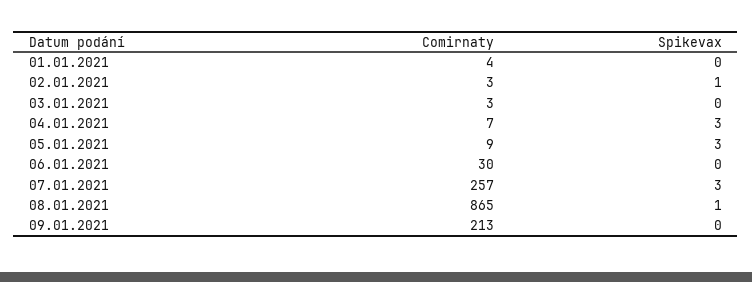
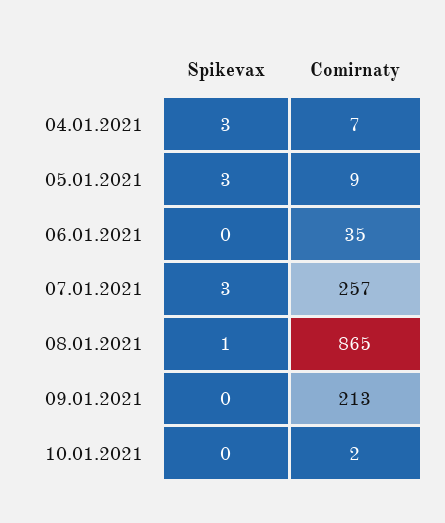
Comirnaty, 01.01.2021: 4 -> none
Spikevax, 01.01.2021: 0 -> none
Comirnaty, 02.01.2021: 3 -> none
Spikevax, 02.01.2021: 1 -> none
Comirnaty, 03.01.2021: 3 -> none
Spikevax, 03.01.2021: 0 -> none
Comirnaty, 06.01.2021: 30 -> 35
Spikevax, 10.01.2021: none -> 0
Comirnaty, 10.01.2021: none -> 2

